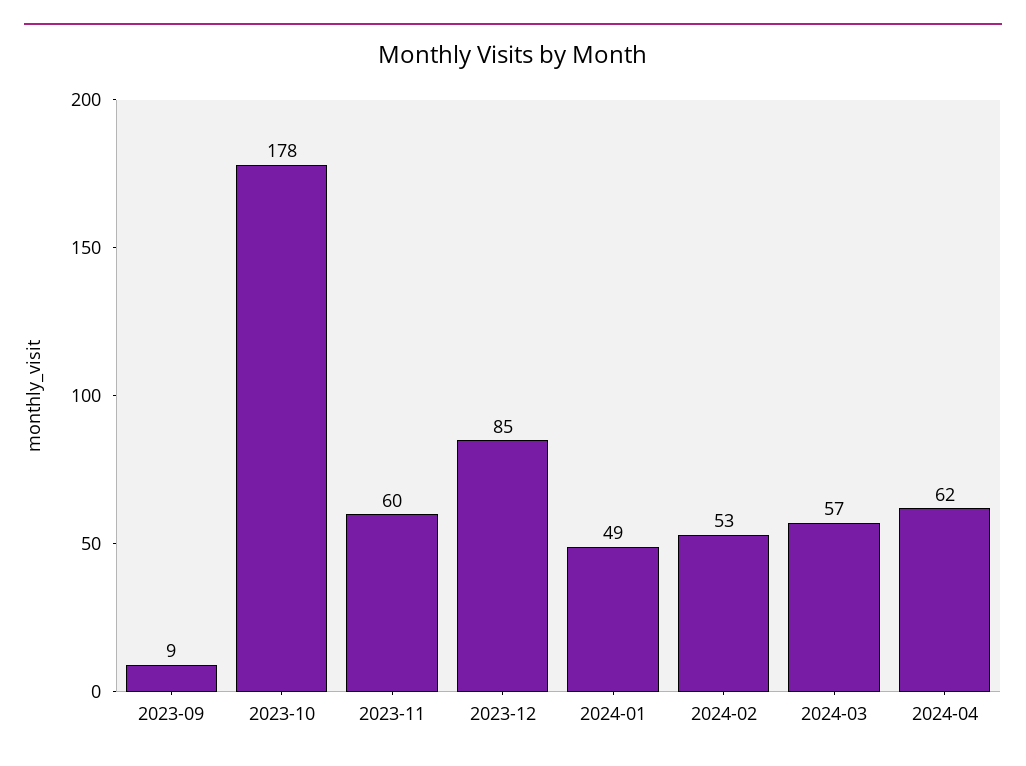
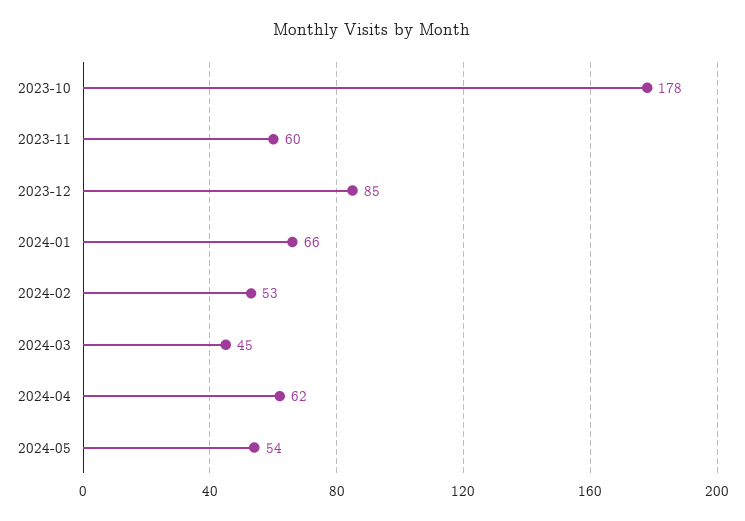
2023-09: 9 -> none
2024-01: 49 -> 66
2024-03: 57 -> 45
2024-05: none -> 54

